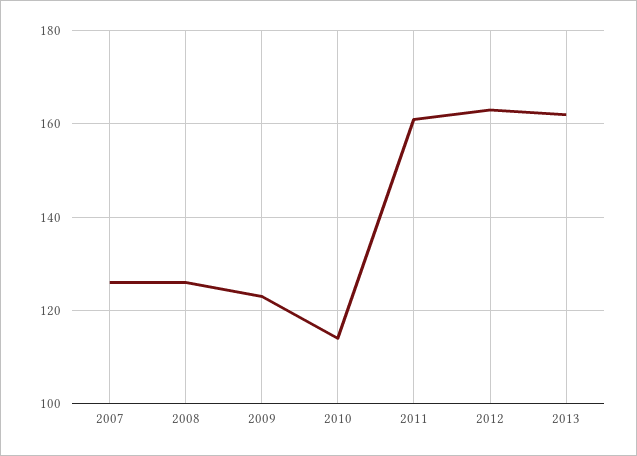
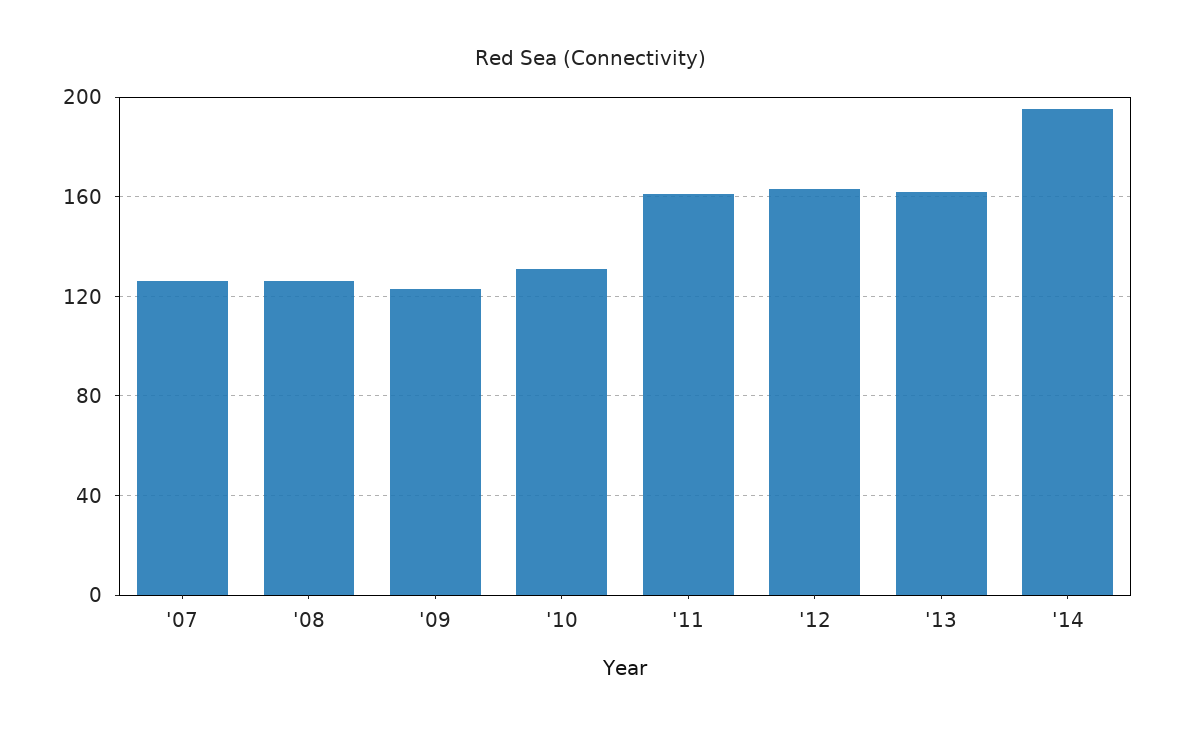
2010: 115 -> 130
'14: none -> 195

